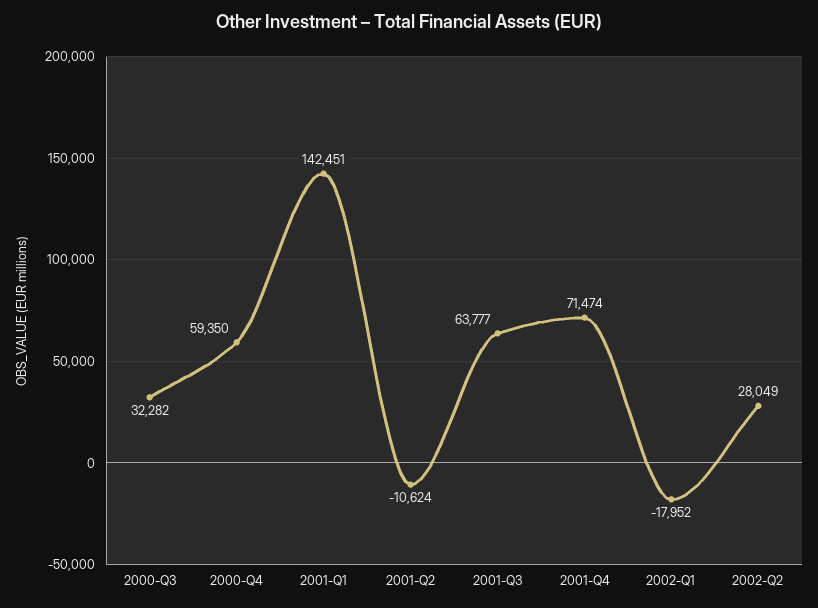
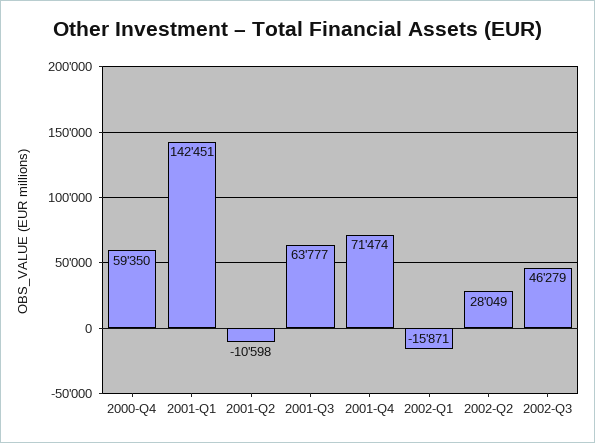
2000-Q3: 32282 -> none
2001-Q2: -10624 -> -10598
2002-Q1: -17952 -> -15871
2002-Q3: none -> 46279

